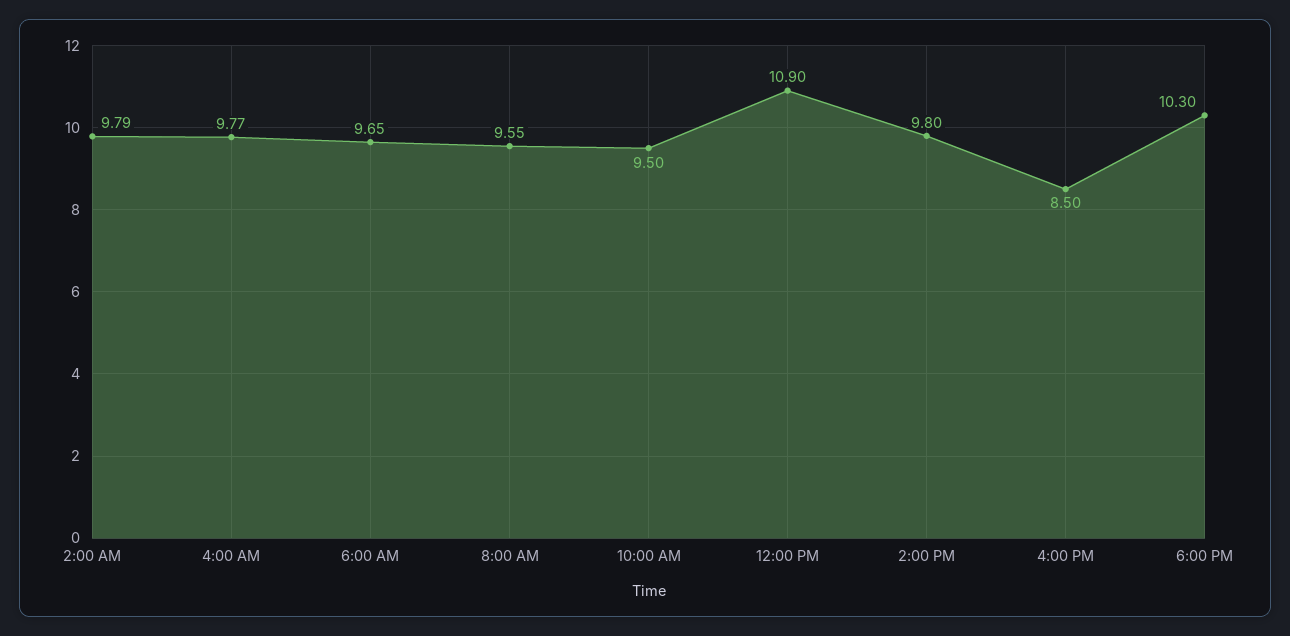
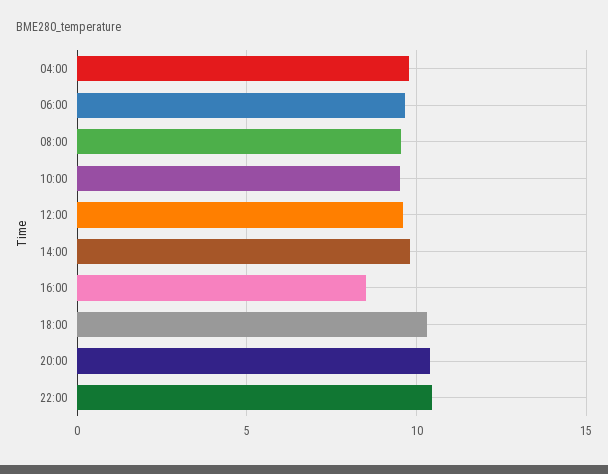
2:00 AM: 9.79 -> none
12:00 PM: 10.9 -> 9.5
20:00: none -> 10.5
22:00: none -> 10.5

